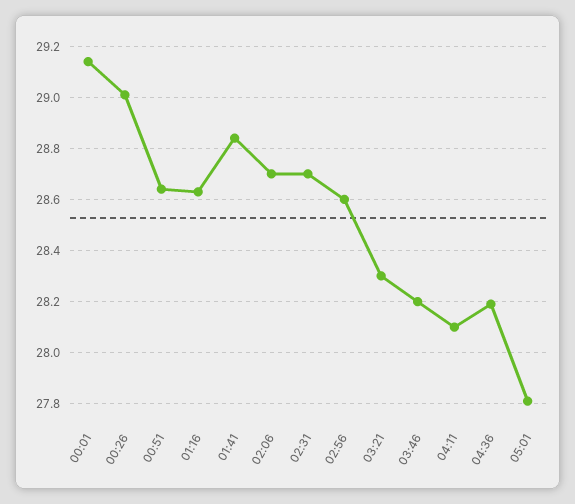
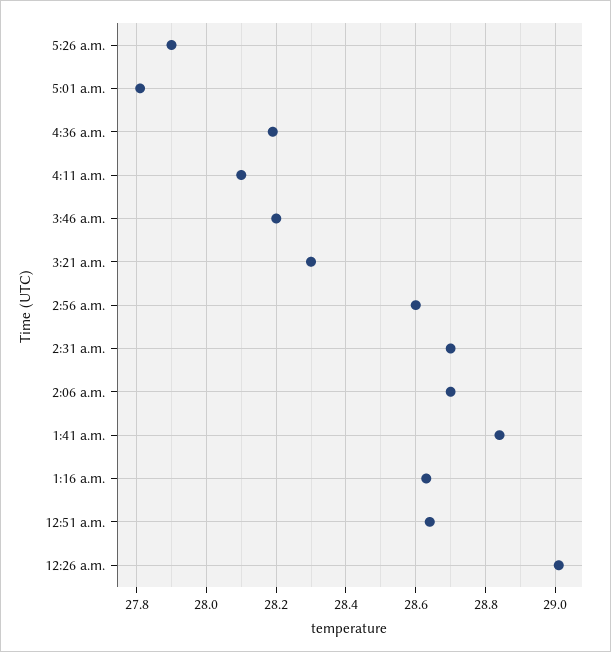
00:01: 29.15 -> none
5:26 a.m.: none -> 27.9

